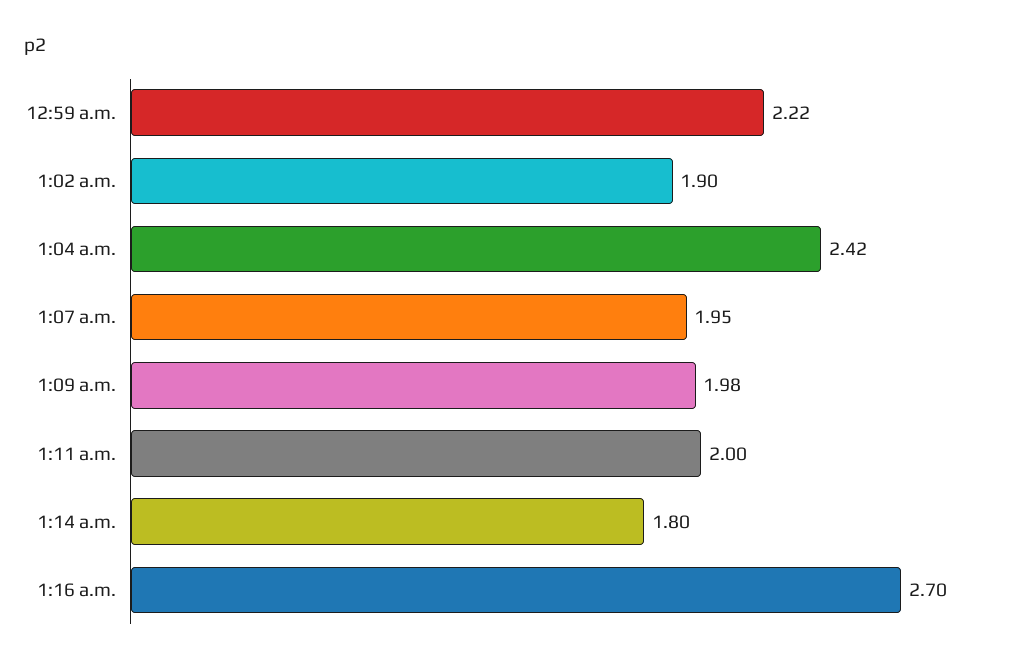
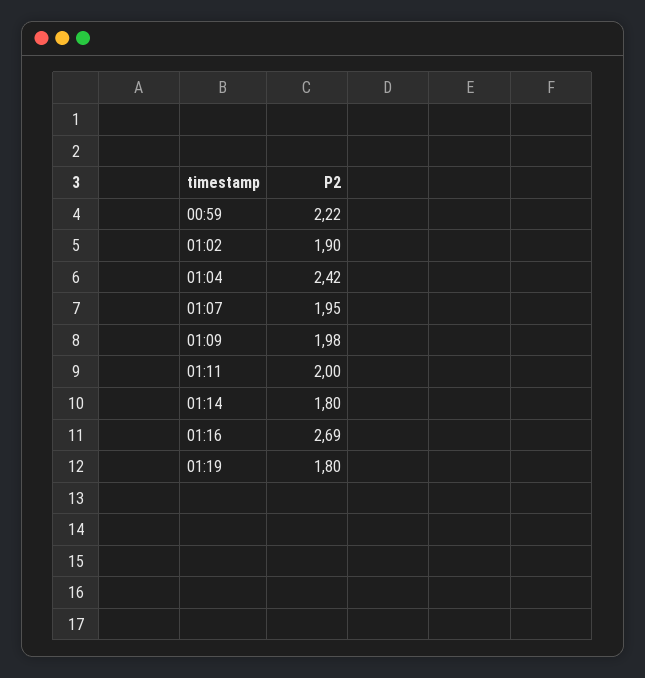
1:16 a.m.: 2.7 -> 2.69
01:19: none -> 1.8

